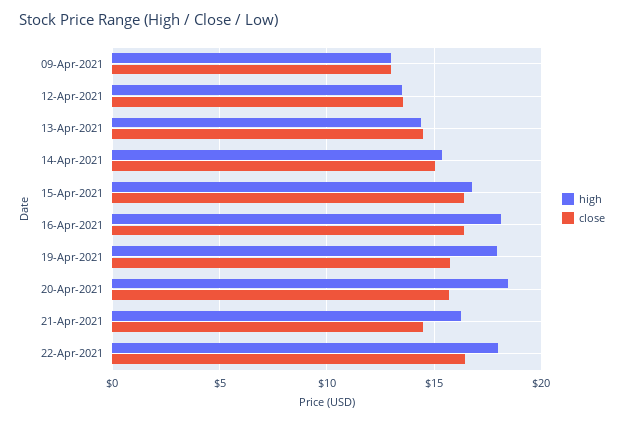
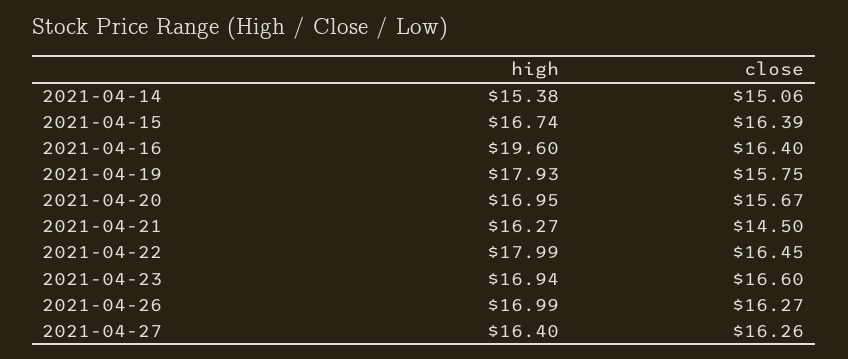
high, 09-Apr-2021: 13 -> none
close, 09-Apr-2021: 13 -> none
high, 12-Apr-2021: 13.5 -> none
close, 12-Apr-2021: 13.5 -> none
high, 13-Apr-2021: 14.5 -> none
close, 13-Apr-2021: 14.5 -> none
high, 16-Apr-2021: 18 -> 19.6
high, 20-Apr-2021: 18.5 -> 16.95
high, 2021-04-23: none -> 16.94
close, 2021-04-23: none -> 16.6
high, 2021-04-26: none -> 16.99
close, 2021-04-26: none -> 16.27
high, 2021-04-27: none -> 16.4
close, 2021-04-27: none -> 16.26

